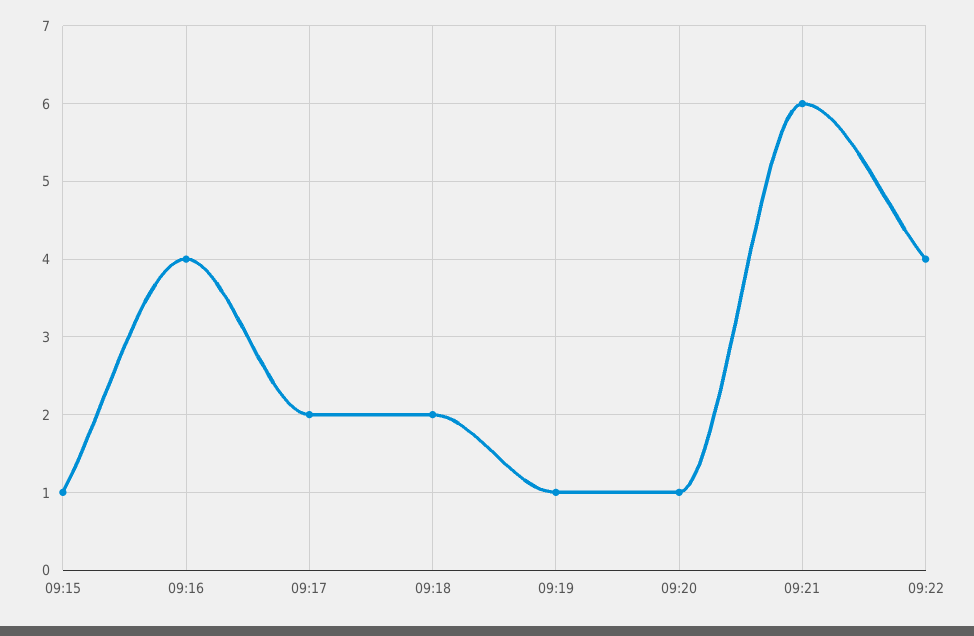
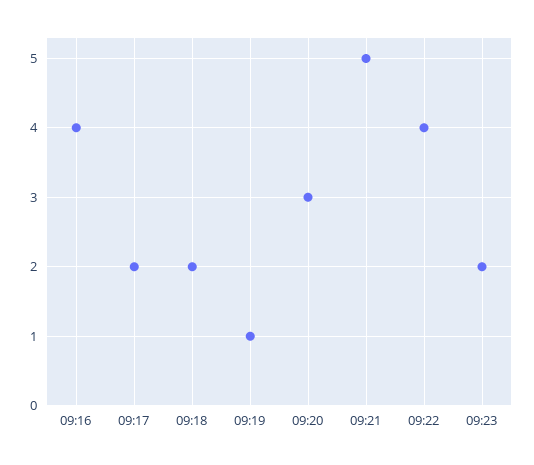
09:15: 1 -> none
09:20: 1 -> 3
09:21: 6 -> 5
09:23: none -> 2

